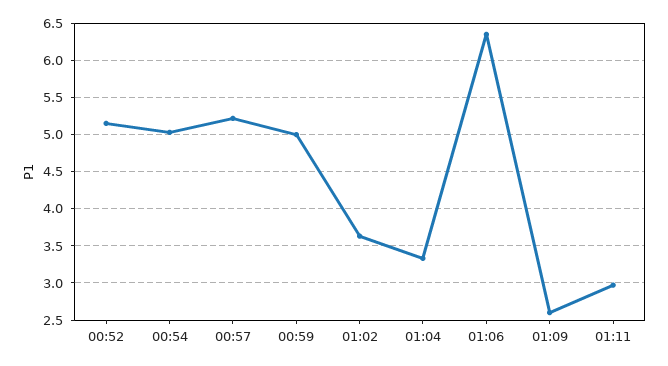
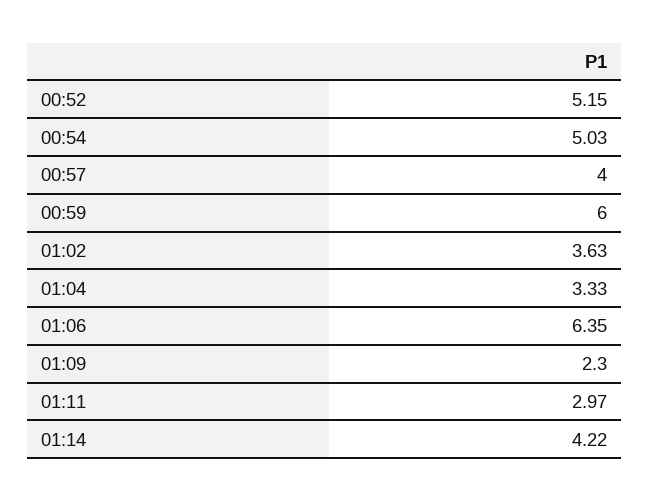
00:57: 5.2 -> 4
00:59: 5 -> 6
01:09: 2.6 -> 2.3
01:14: none -> 4.22

